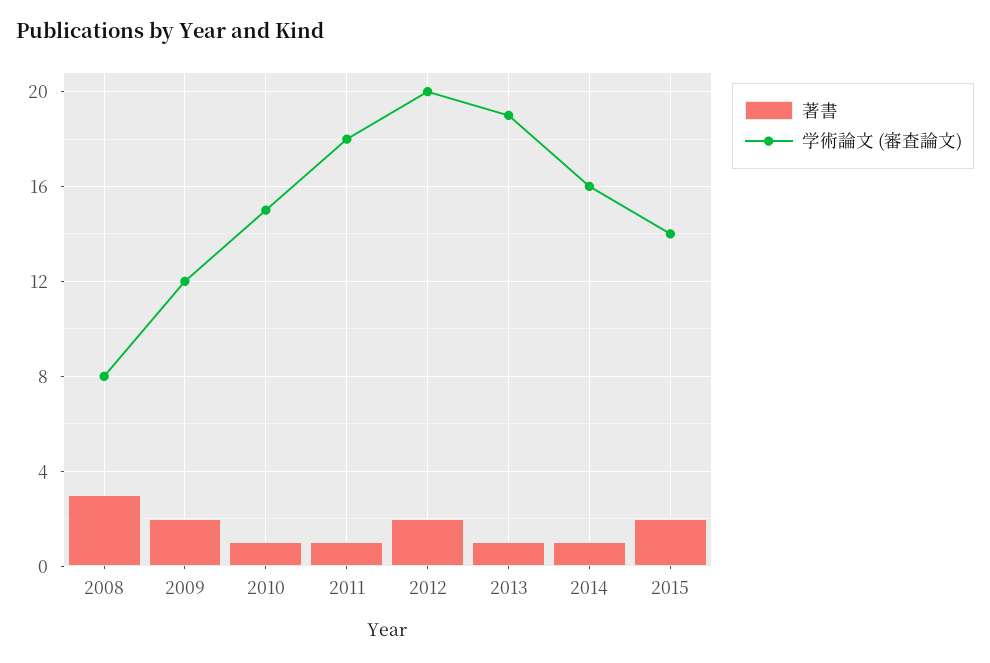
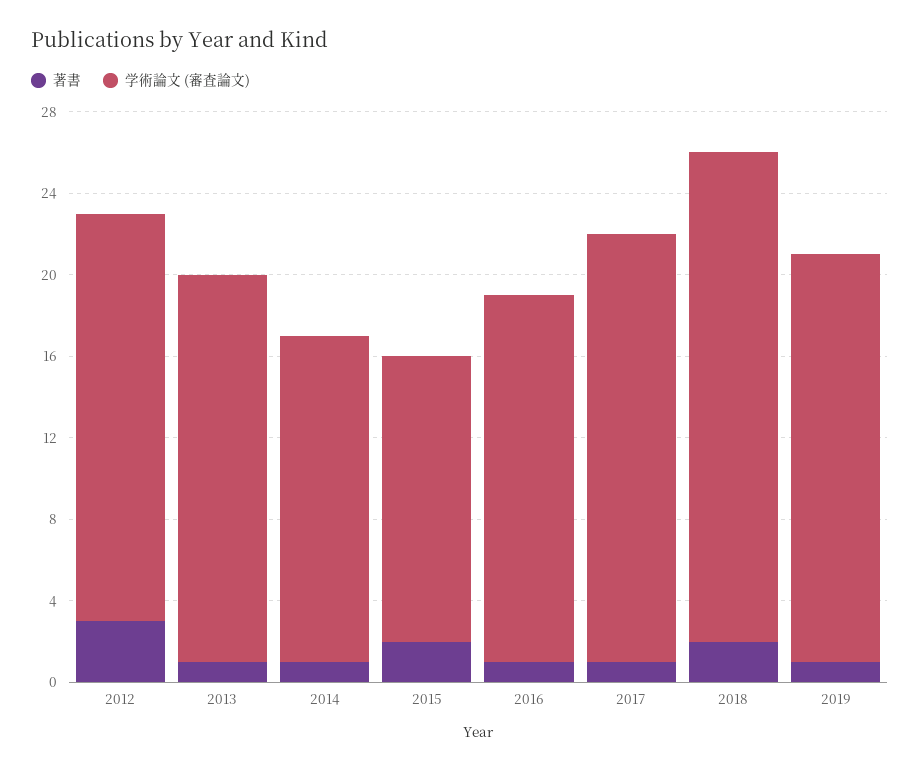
著書, 2008: 3 -> none
学術論文 (審査論文), 2008: 8 -> none
著書, 2009: 2 -> none
学術論文 (審査論文), 2009: 12 -> none
著書, 2010: 1 -> none
学術論文 (審査論文), 2010: 15 -> none
著書, 2011: 1 -> none
学術論文 (審査論文), 2011: 18 -> none
著書, 2012: 2 -> 3
著書, 2016: none -> 1
学術論文 (審査論文), 2016: none -> 18
著書, 2017: none -> 1
学術論文 (審査論文), 2017: none -> 21
著書, 2018: none -> 2
学術論文 (審査論文), 2018: none -> 24
著書, 2019: none -> 1
学術論文 (審査論文), 2019: none -> 20

